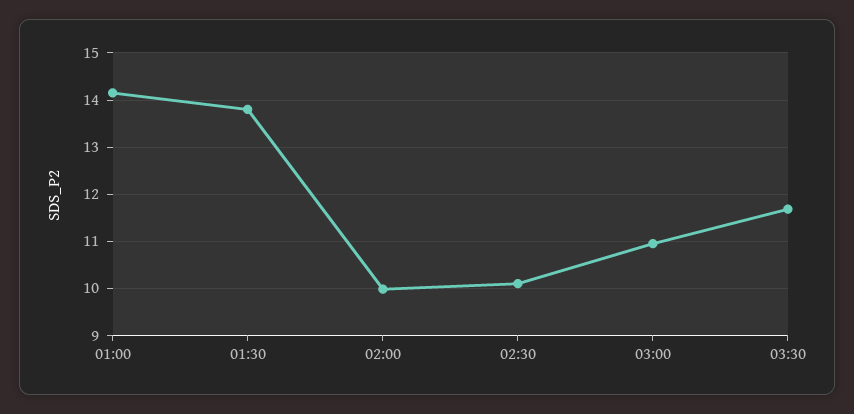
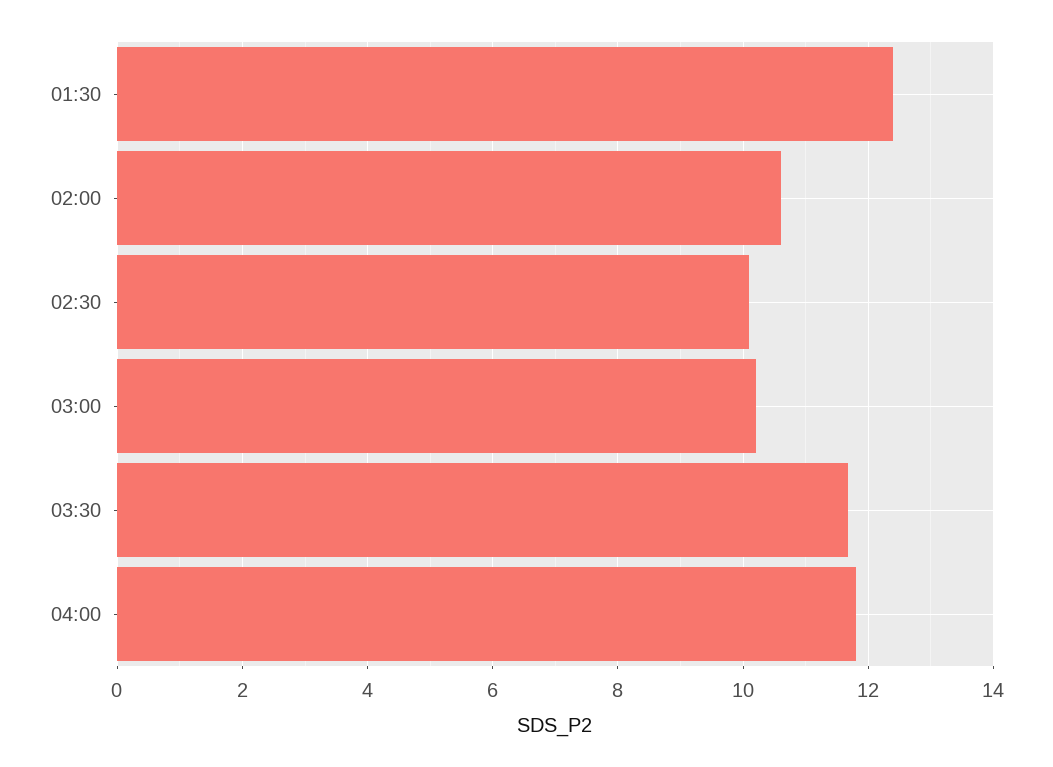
01:00: 14.2 -> none
01:30: 13.8 -> 12.4
02:00: 10 -> 10.6
03:00: 11 -> 10.2
04:00: none -> 11.8

